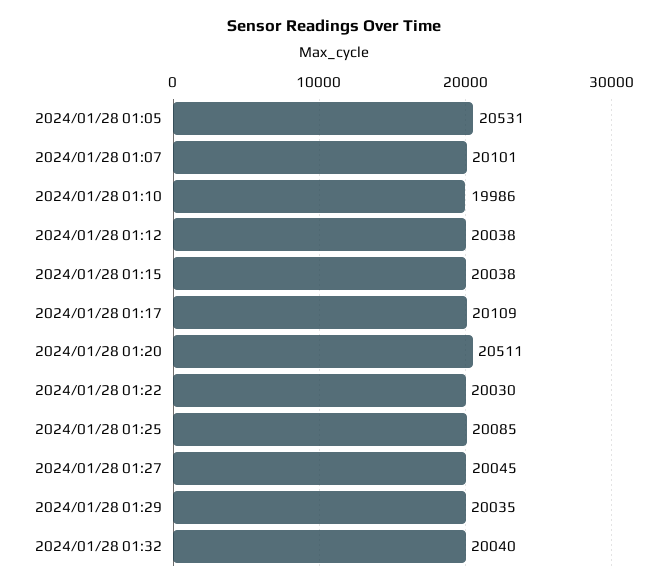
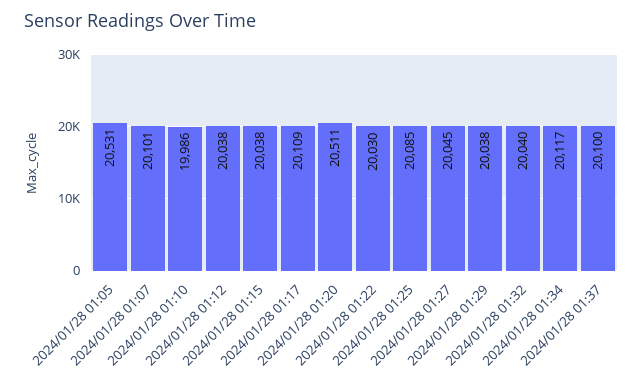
2024/01/28 01:29: 20035 -> 20038
2024/01/28 01:34: none -> 20117
2024/01/28 01:37: none -> 20100

